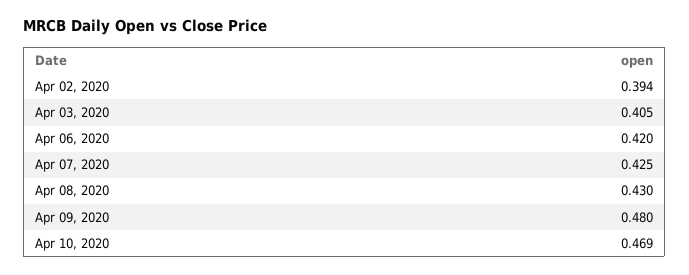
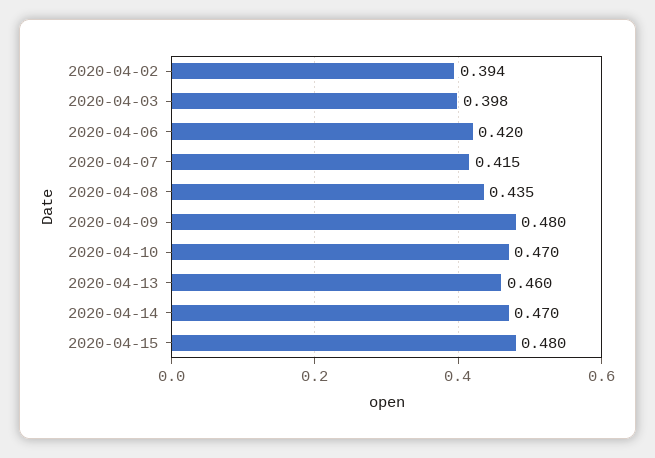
Apr 03, 2020: 0.405 -> 0.398
Apr 07, 2020: 0.425 -> 0.415
Apr 08, 2020: 0.43 -> 0.435
Apr 10, 2020: 0.469 -> 0.47
2020-04-13: none -> 0.46
2020-04-14: none -> 0.47
2020-04-15: none -> 0.48

